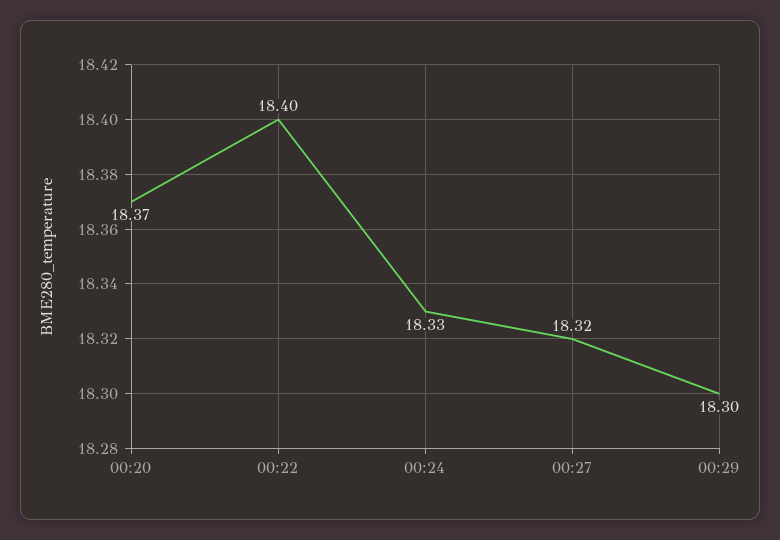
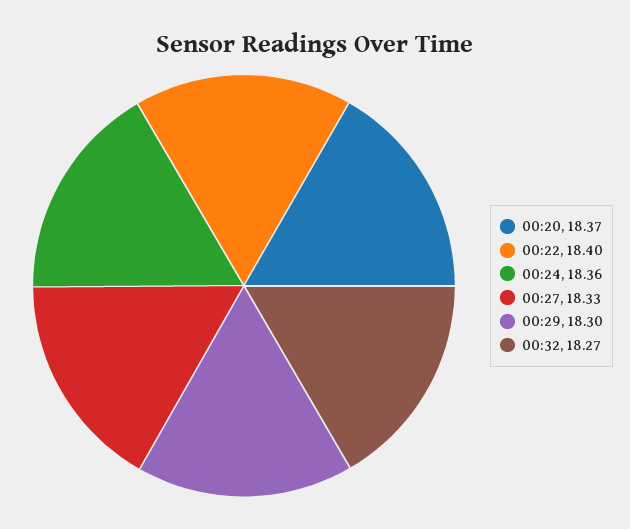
00:24: 18.33 -> 18.36
00:27: 18.32 -> 18.33
00:32: none -> 18.27

